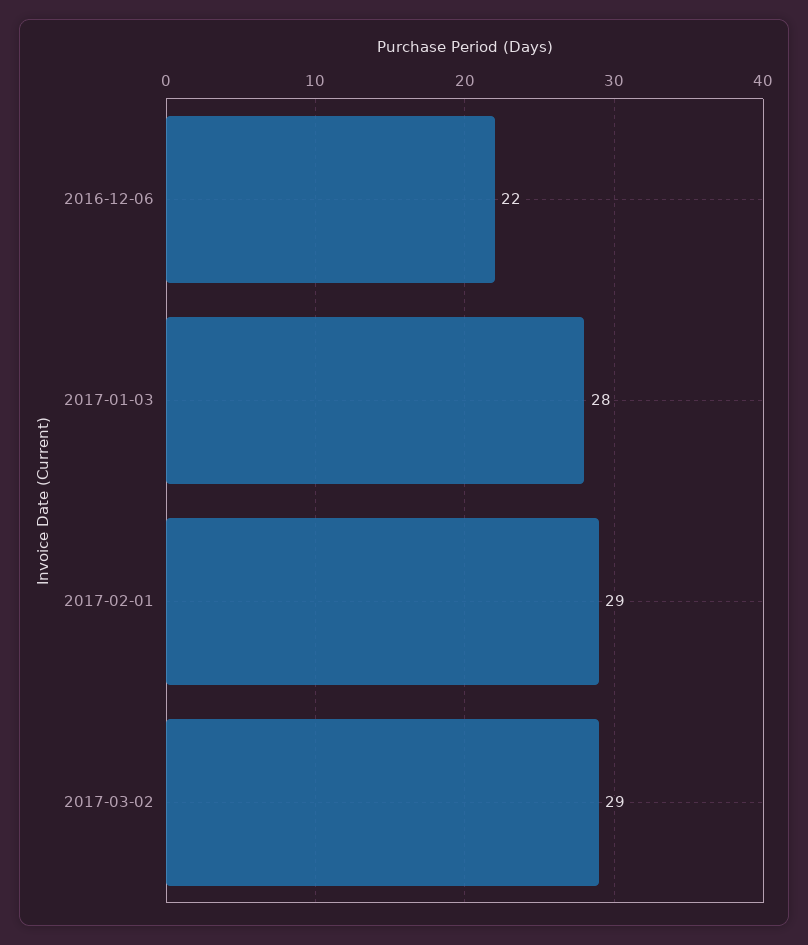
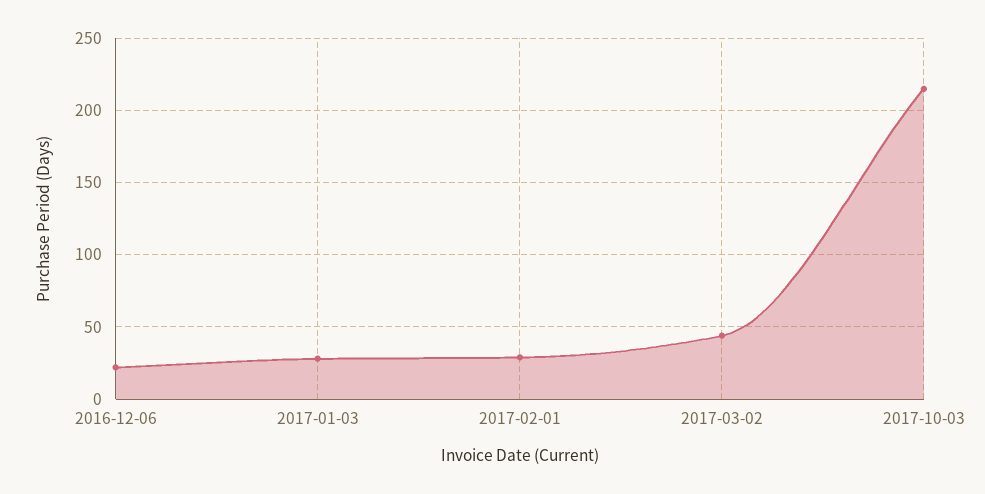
2017-03-02: 29 -> 45
2017-10-03: none -> 215

